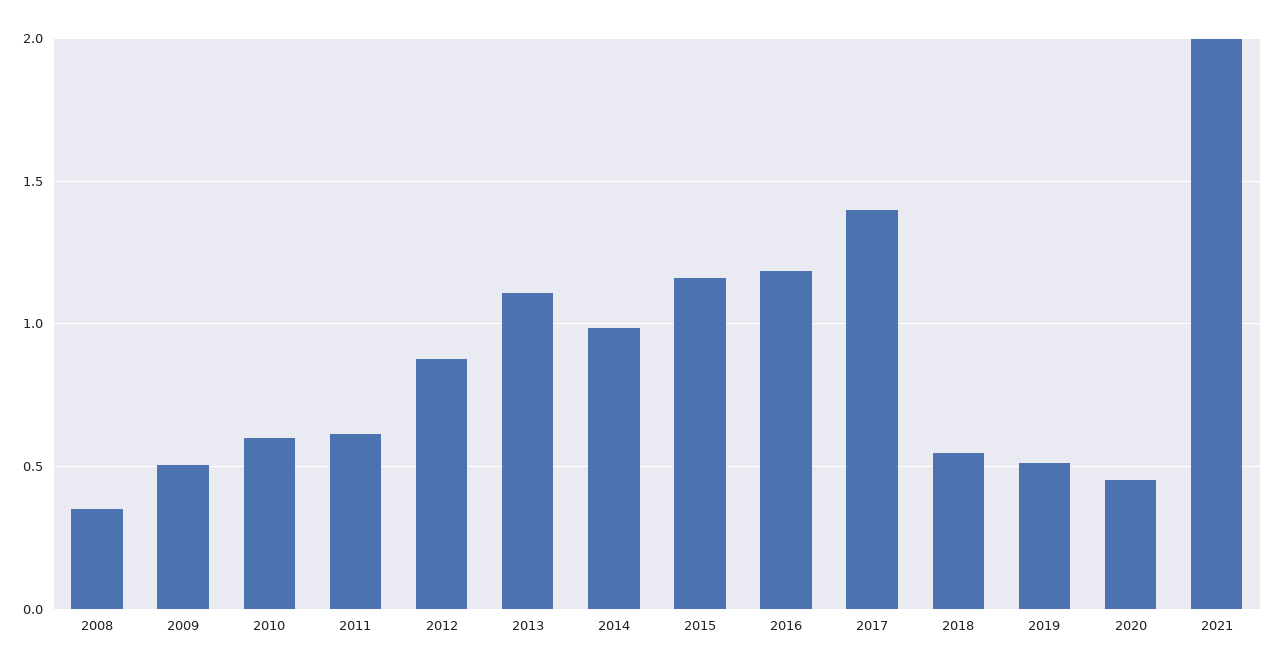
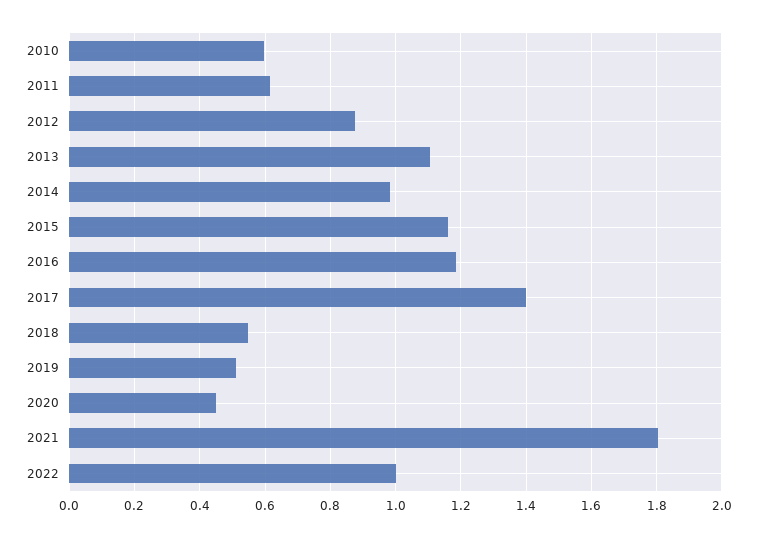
2008: 0.35 -> none
2009: 0.5 -> none
2021: 2 -> 1.8
2022: none -> 1

